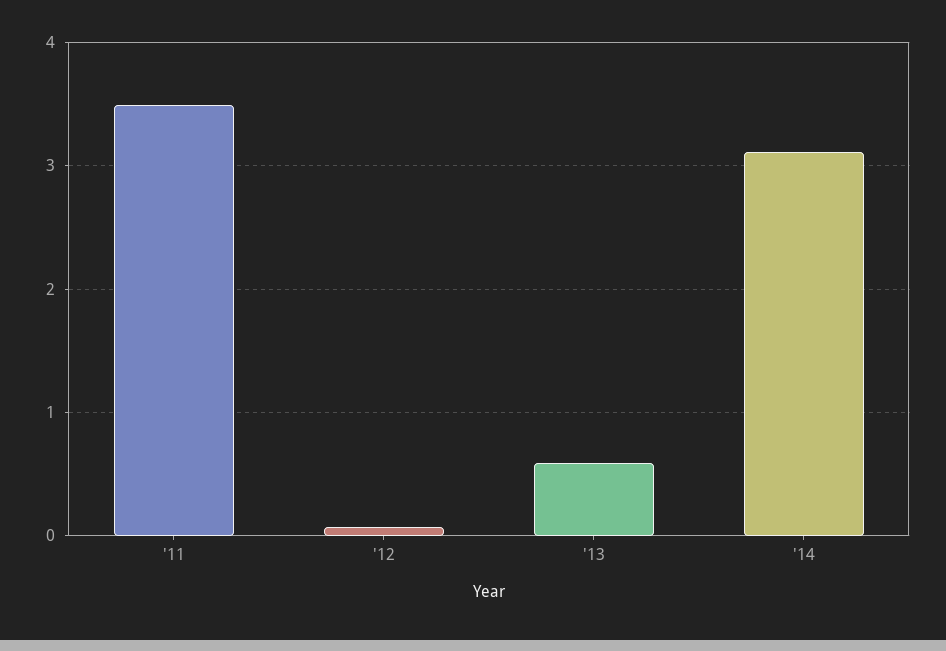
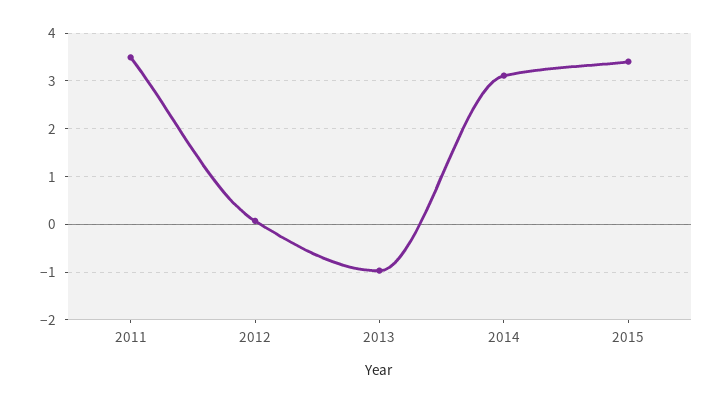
'13: 0.6 -> -1
2015: none -> 3.4

